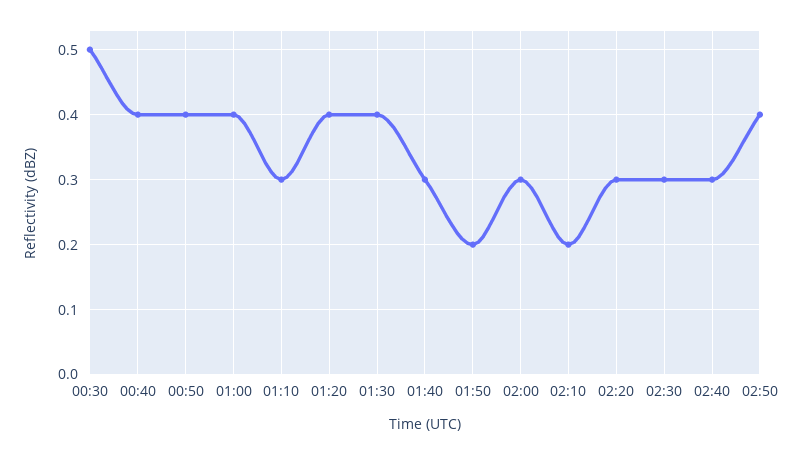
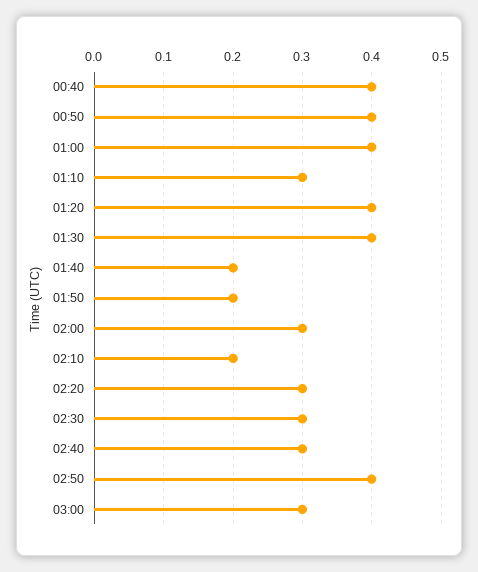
00:30: 0.5 -> none
01:40: 0.3 -> 0.2
03:00: none -> 0.3

